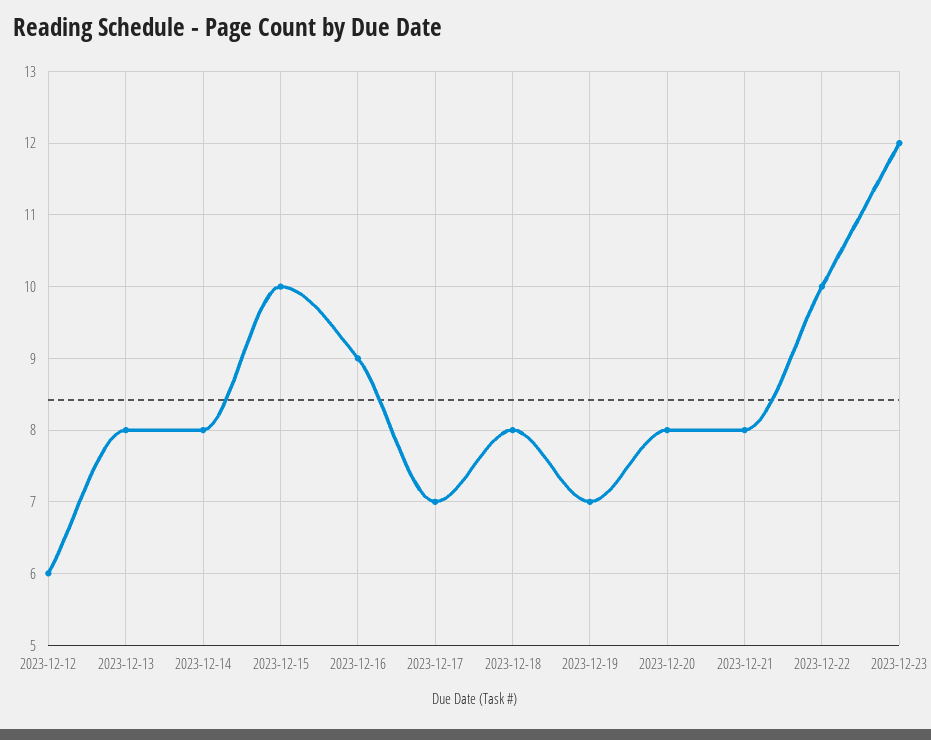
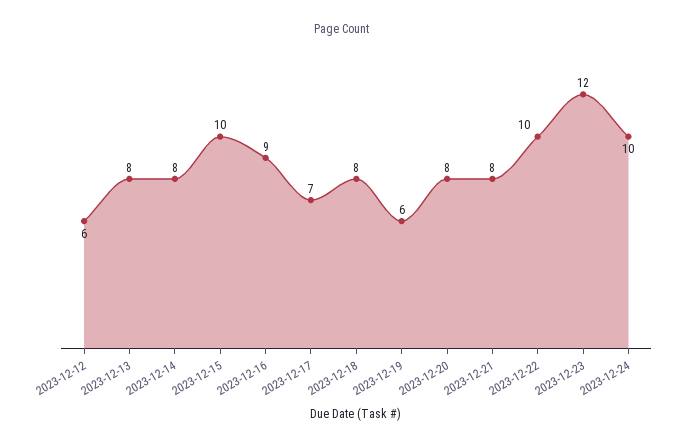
2023-12-19: 7 -> 6
2023-12-24: none -> 10

